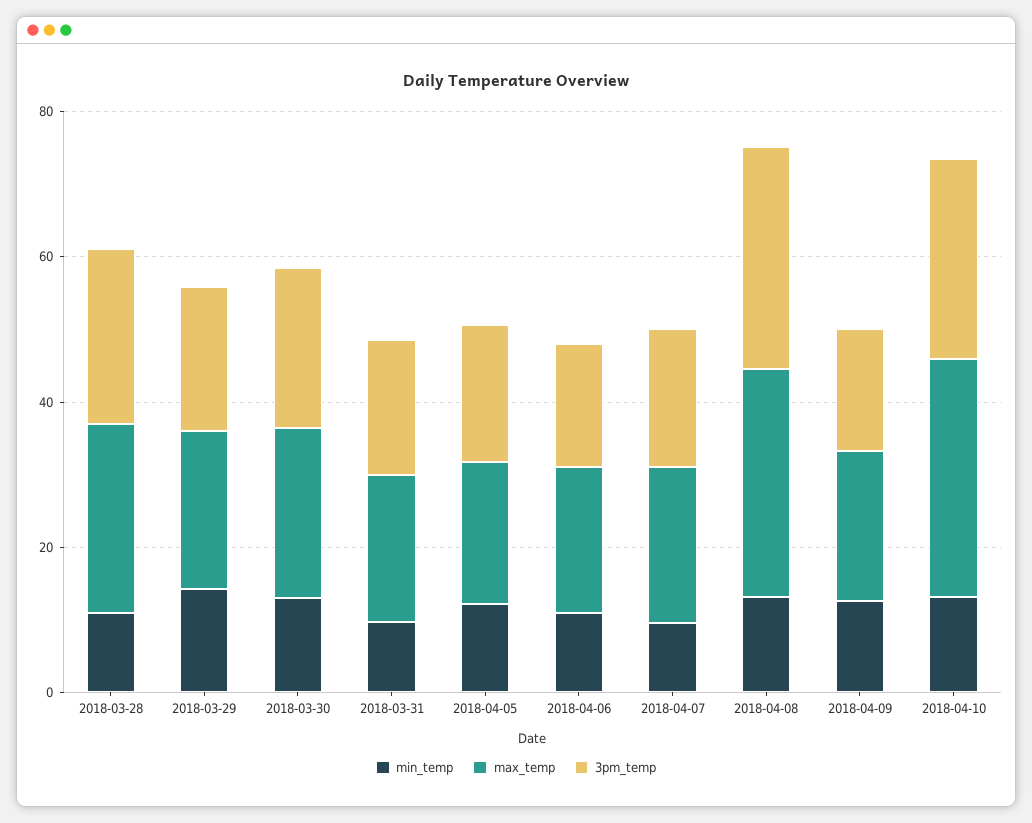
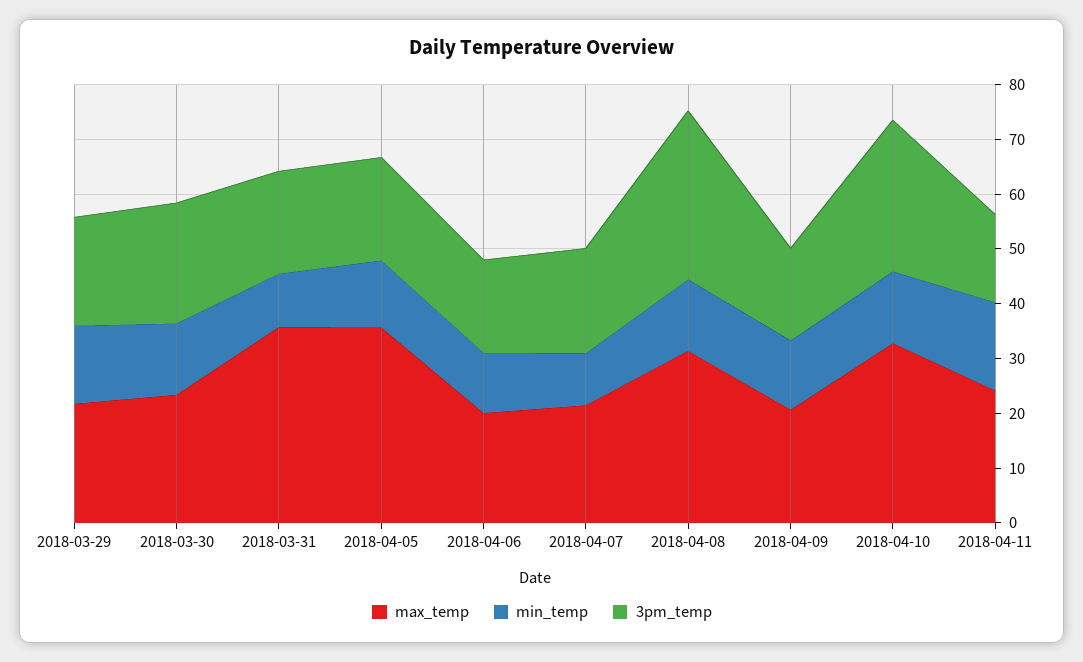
min_temp, 2018-03-28: 10 -> none
max_temp, 2018-03-28: 25 -> none
3pm_temp, 2018-03-28: 25 -> none
max_temp, 2018-03-31: 20 -> 36
max_temp, 2018-04-05: 20 -> 36
max_temp, 2018-04-11: none -> 24
min_temp, 2018-04-11: none -> 16
3pm_temp, 2018-04-11: none -> 16

